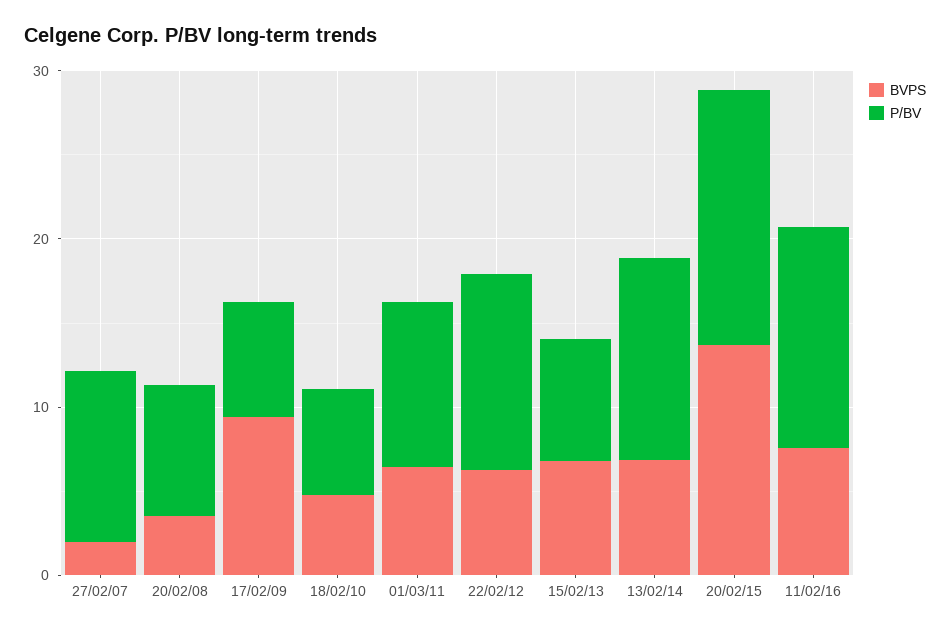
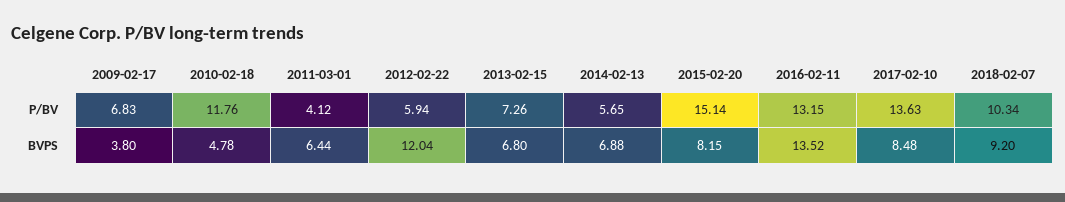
BVPS, 27/02/07: 2 -> none
P/BV, 27/02/07: 10 -> none
BVPS, 20/02/08: 4 -> none
P/BV, 20/02/08: 8 -> none
BVPS, 17/02/09: 10 -> 3.8
P/BV, 18/02/10: 6 -> 11.76
P/BV, 01/03/11: 10 -> 4.12
BVPS, 22/02/12: 6 -> 12.04
P/BV, 22/02/12: 12 -> 5.94
P/BV, 13/02/14: 12 -> 5.65
BVPS, 20/02/15: 14 -> 8.15
BVPS, 11/02/16: 8 -> 13.52
P/BV, 2017-02-10: none -> 13.63
P/BV, 2018-02-07: none -> 10.34
BVPS, 2017-02-10: none -> 8.48
BVPS, 2018-02-07: none -> 9.2

